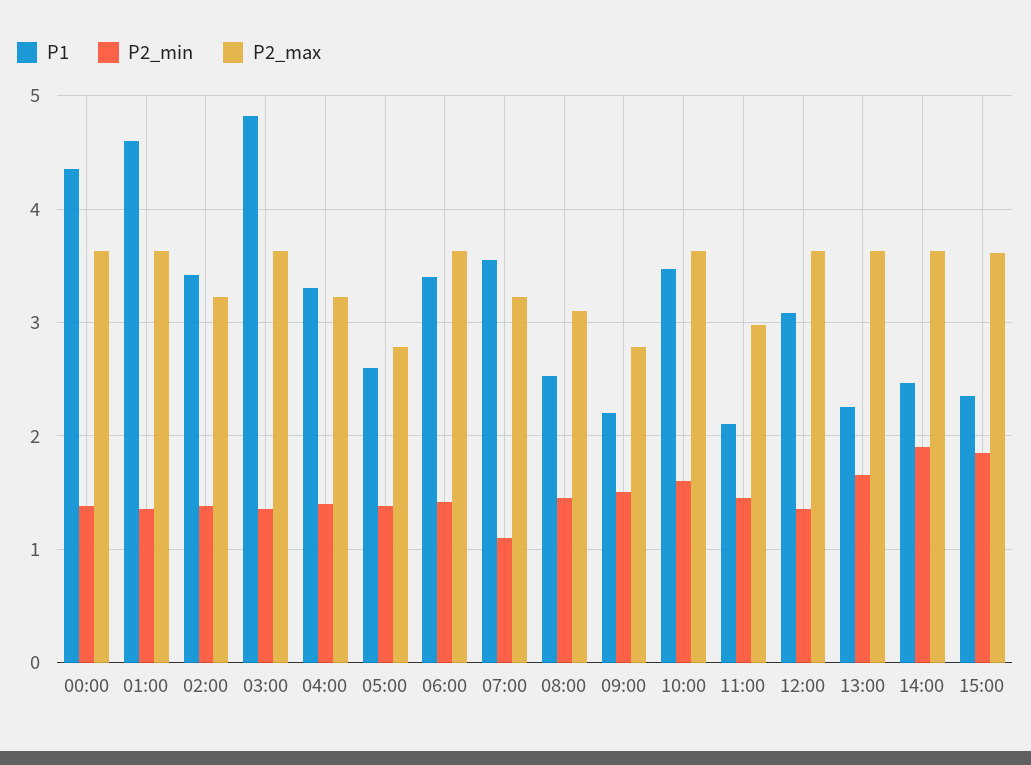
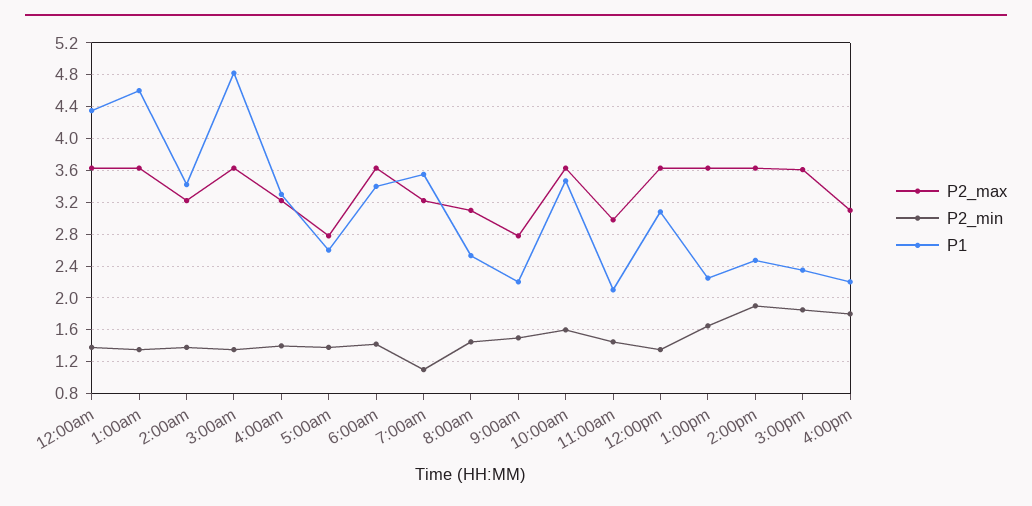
P2_max, 4:00pm: none -> 3.1
P2_min, 4:00pm: none -> 1.8
P1, 4:00pm: none -> 2.2

